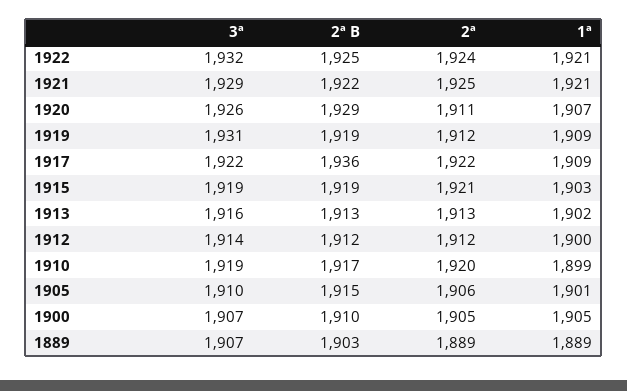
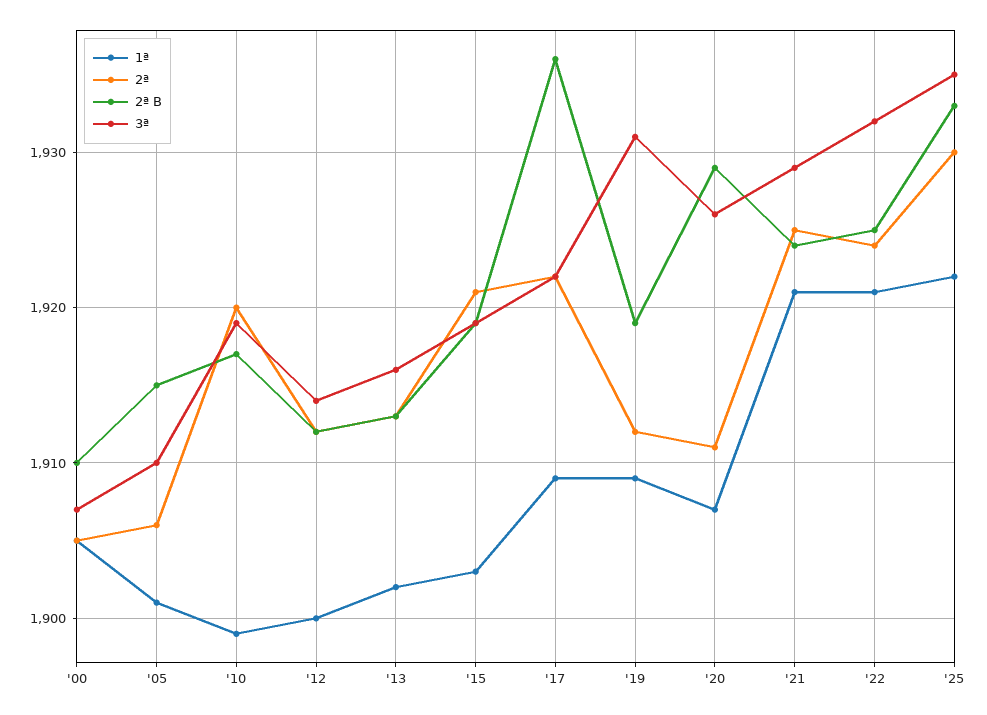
2ª B, 1921: 1922 -> 1924
3ª, 1889: 1907 -> none
2ª B, 1889: 1903 -> none
2ª, 1889: 1889 -> none
1ª, 1889: 1889 -> none
1ª, '25: none -> 1922
2ª, '25: none -> 1930
2ª B, '25: none -> 1933
3ª, '25: none -> 1935

